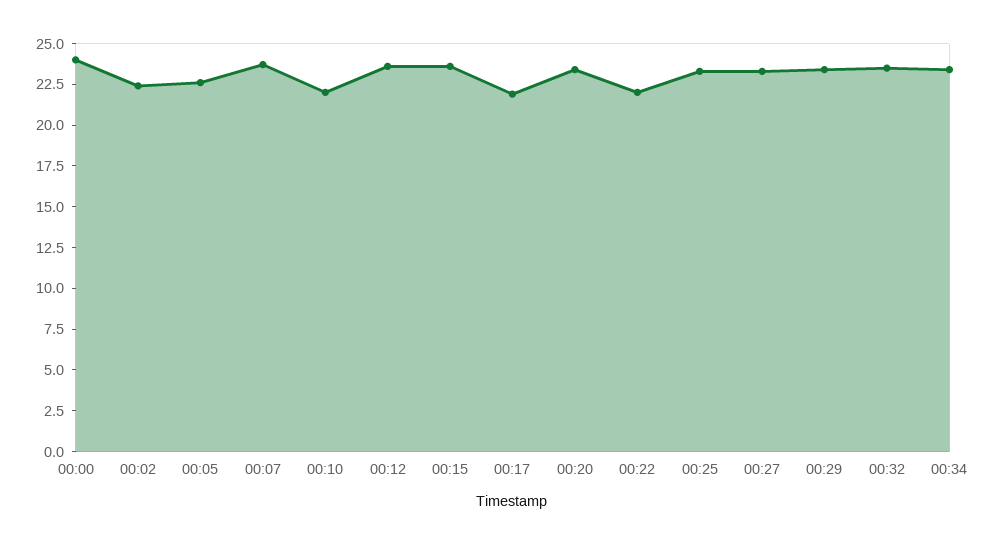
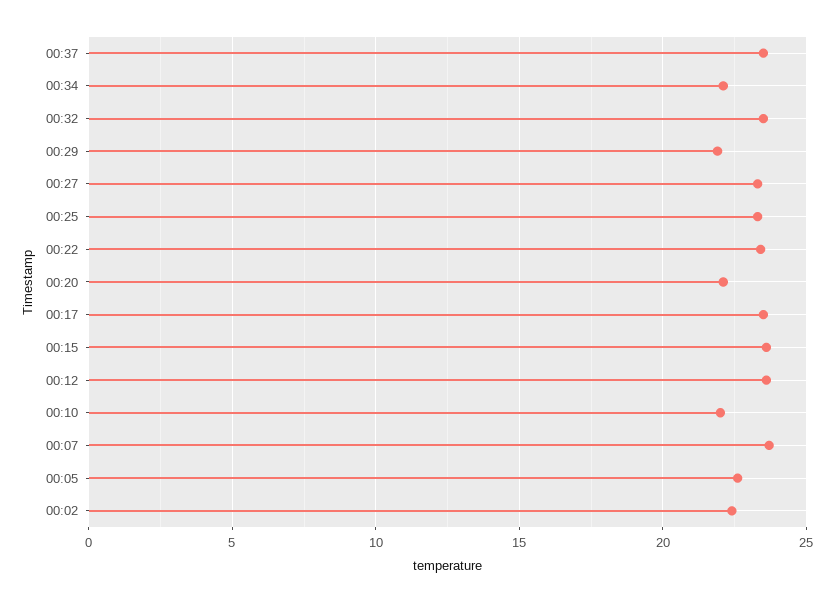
00:00: 24 -> none
00:17: 22 -> 23.5
00:20: 23.5 -> 22
00:22: 22 -> 23.5
00:29: 23.5 -> 22
00:34: 23.5 -> 22
00:37: none -> 23.5

